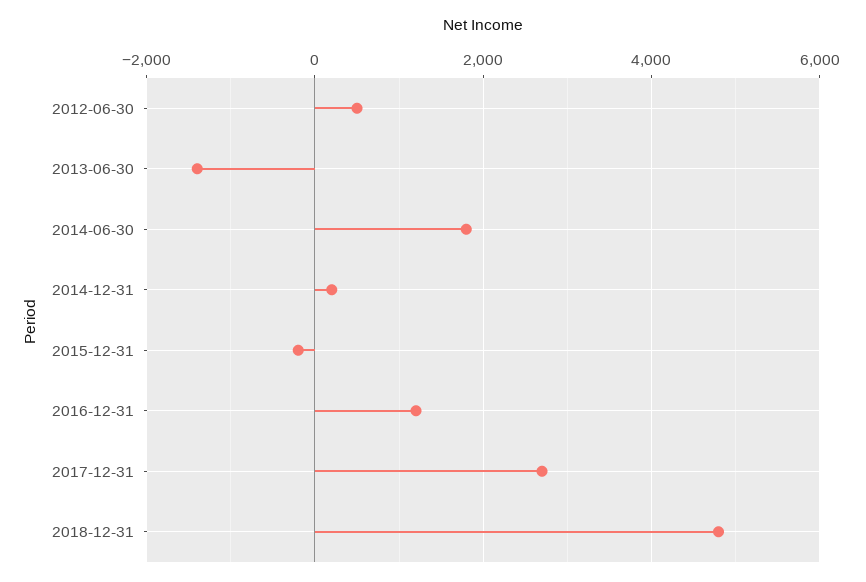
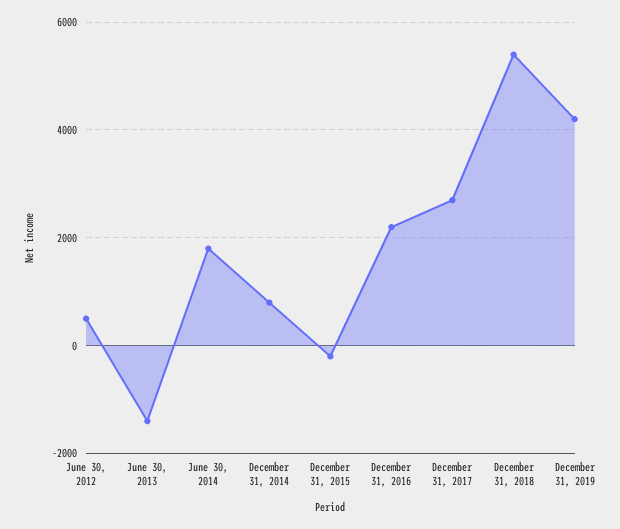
2014-12-31: 200 -> 800
2016-12-31: 1200 -> 2200
2018-12-31: 4800 -> 5400
December 31, 2019: none -> 4200

